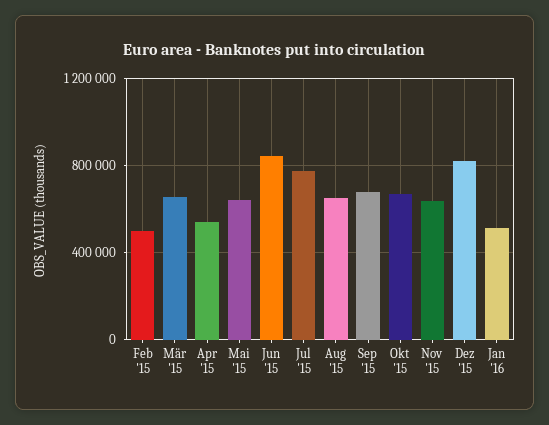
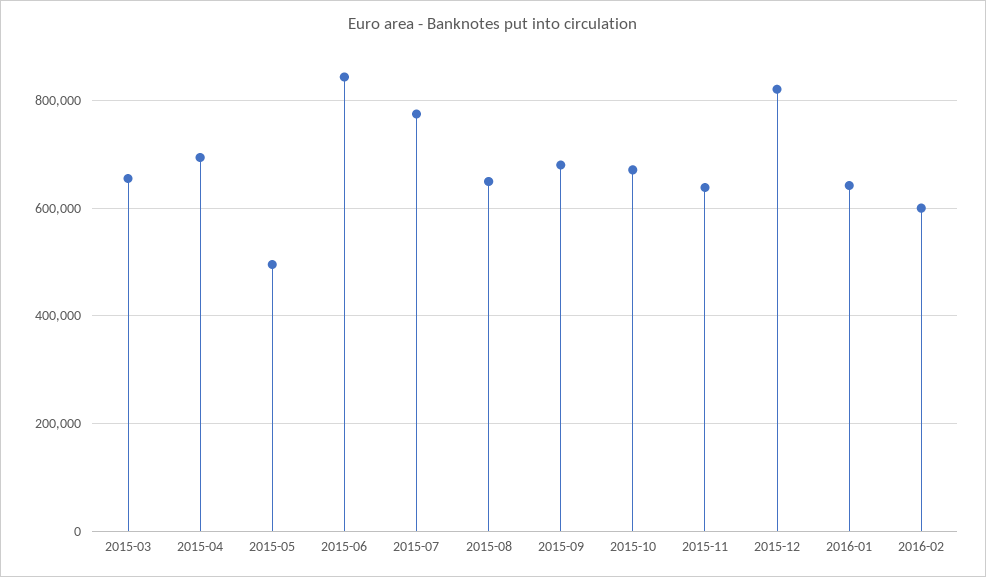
Feb '15: 500000 -> none
Apr '15: 550000 -> 700000
Mai '15: 650000 -> 500000
Jan '16: 500000 -> 640000
2016-02: none -> 600000

